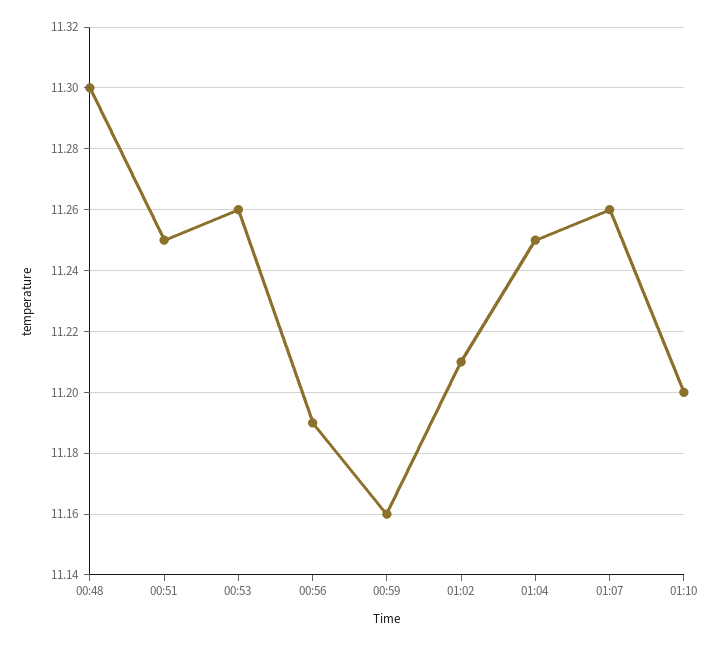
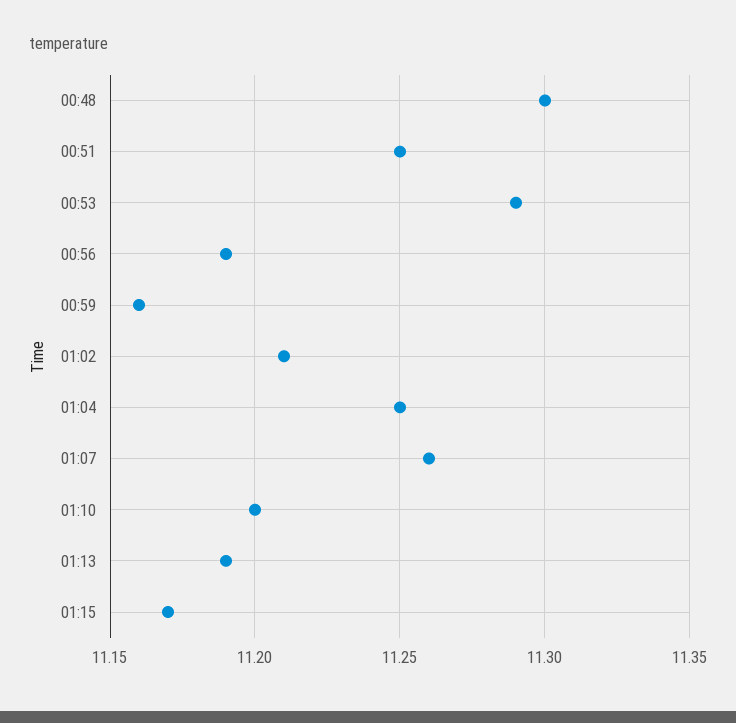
00:53: 11.26 -> 11.29
01:13: none -> 11.19
01:15: none -> 11.17

